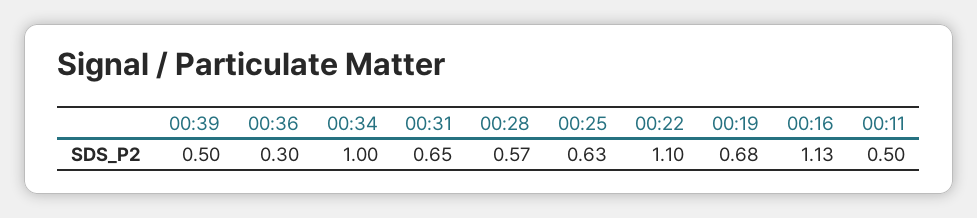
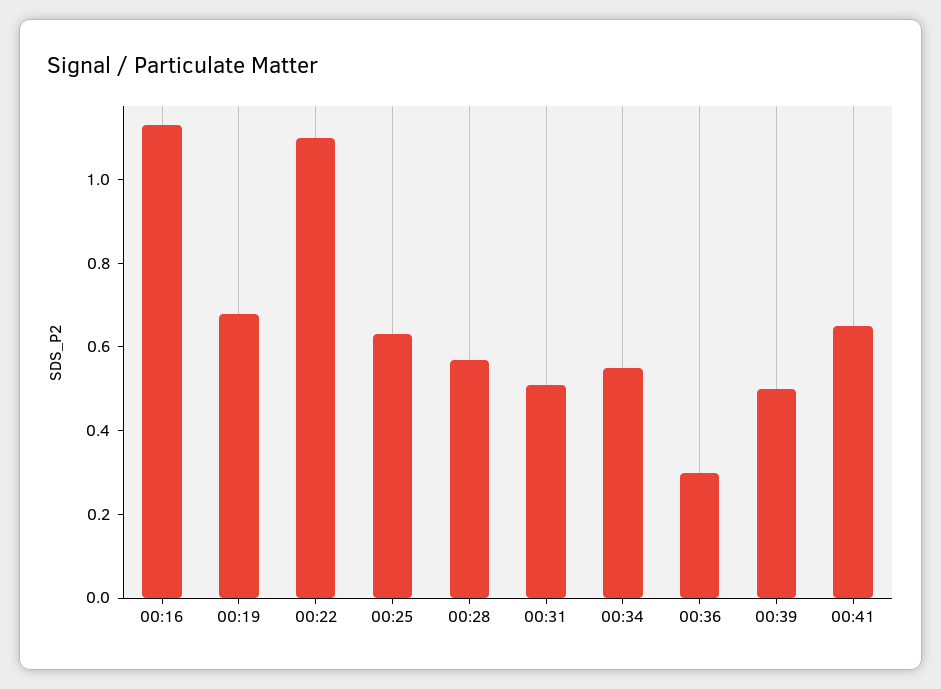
00:34: 1 -> 0.55
00:31: 0.65 -> 0.5
00:11: 0.5 -> none
00:41: none -> 0.65

